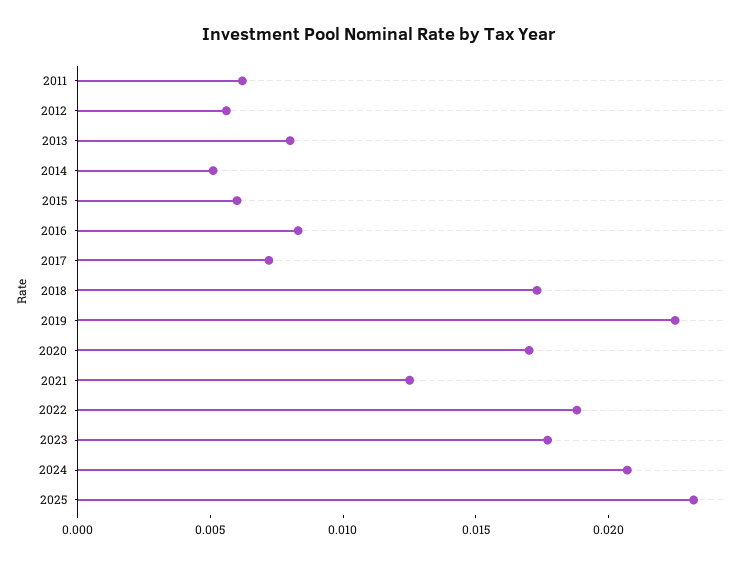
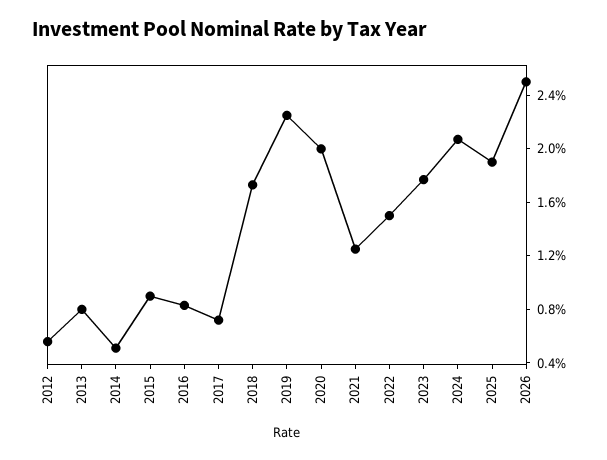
2011: 0.006 -> none
2015: 0.006 -> 0.009
2020: 0.017 -> 0.02
2022: 0.019 -> 0.015
2025: 0.023 -> 0.019
2026: none -> 0.025

